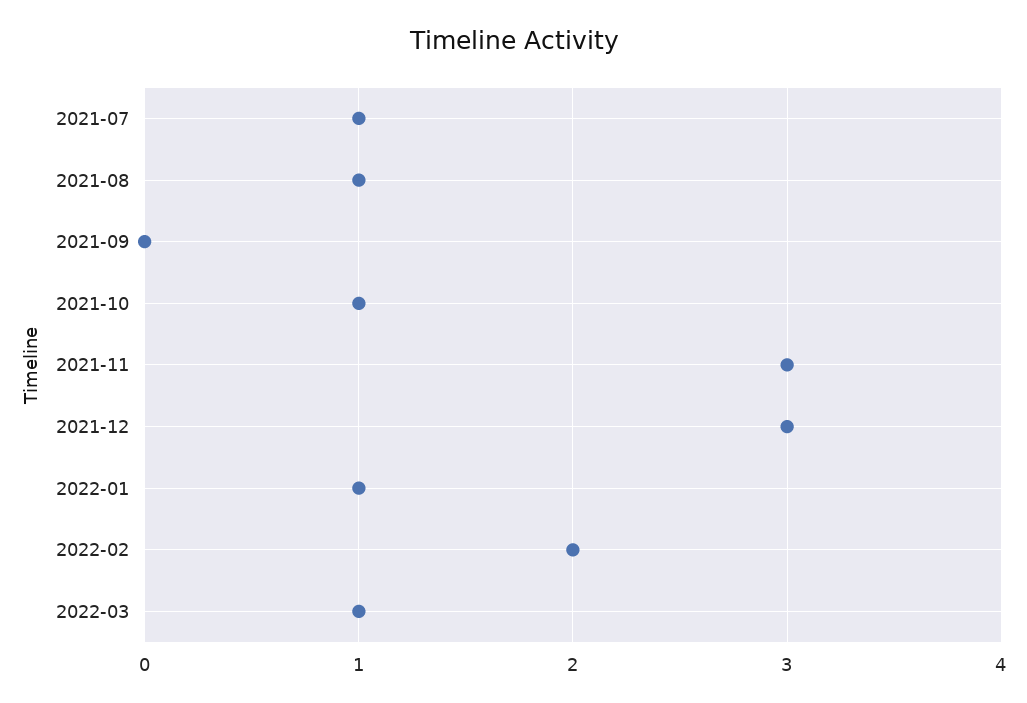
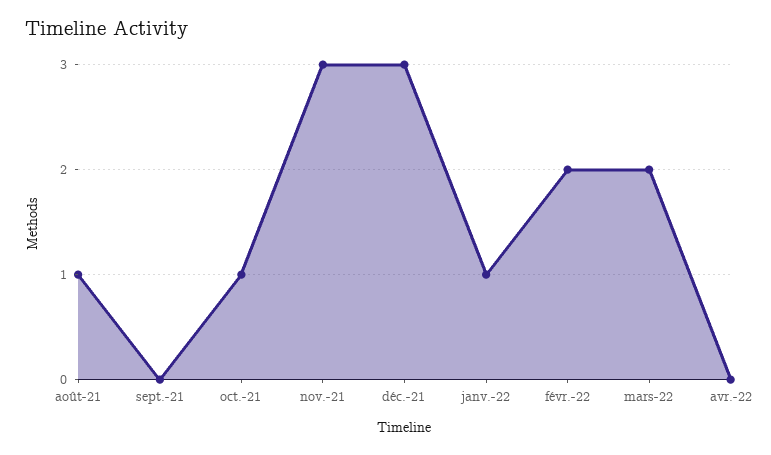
2021-07: 1 -> none
2022-03: 1 -> 2
avr.-22: none -> 0

